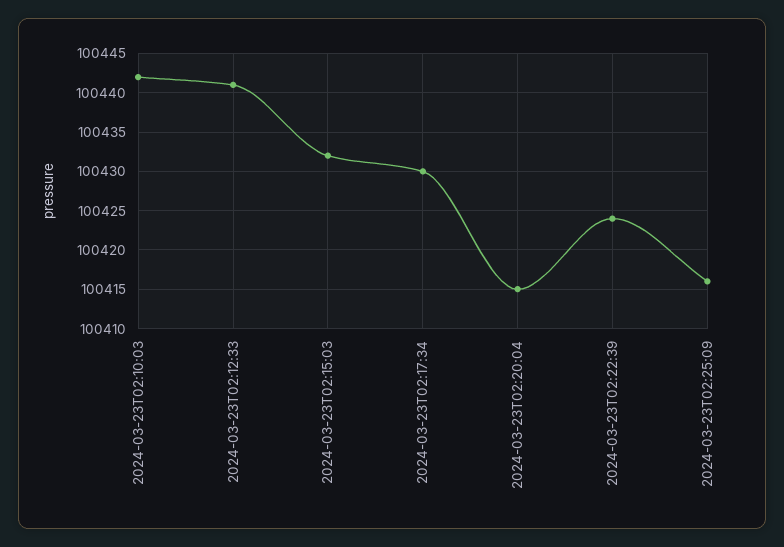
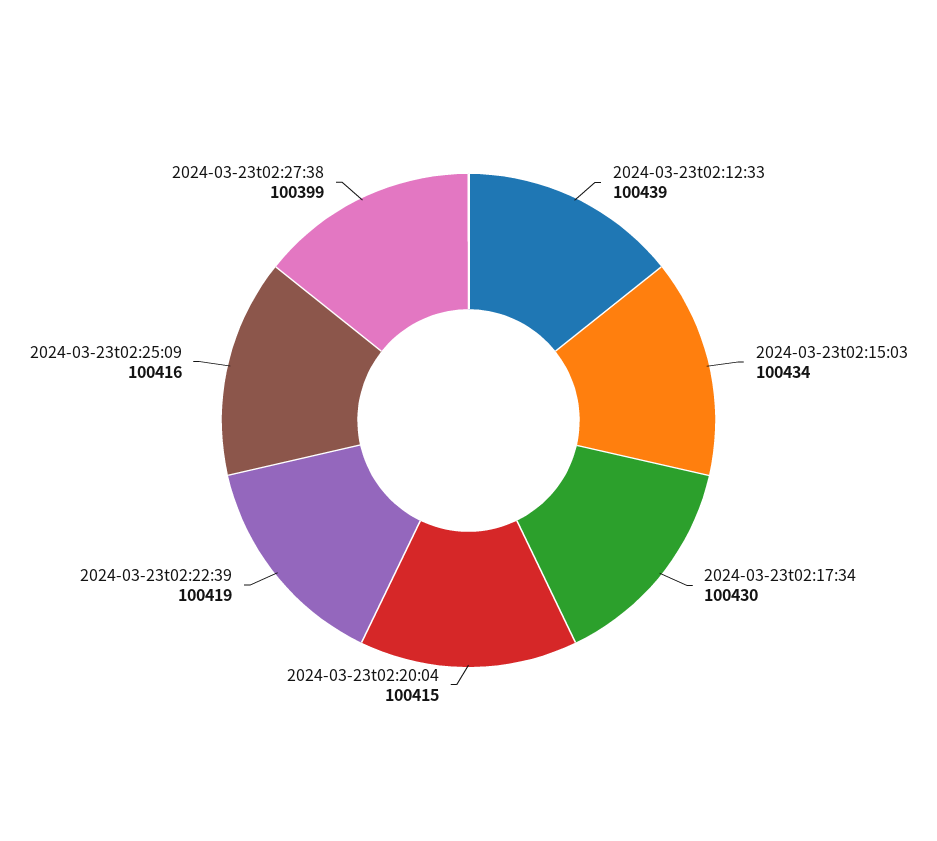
2024-03-23T02:10:03: 100442 -> none
2024-03-23T02:12:33: 100441 -> 100439
2024-03-23T02:15:03: 100432 -> 100434
2024-03-23T02:22:39: 100424 -> 100419
2024-03-23t02:27:38: none -> 100399

